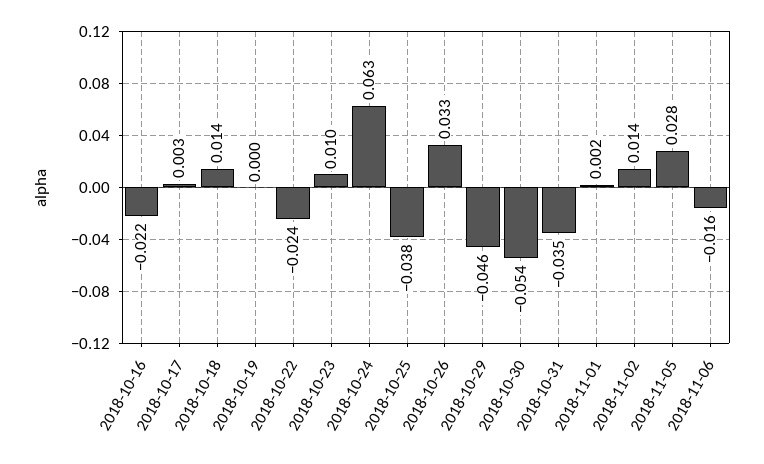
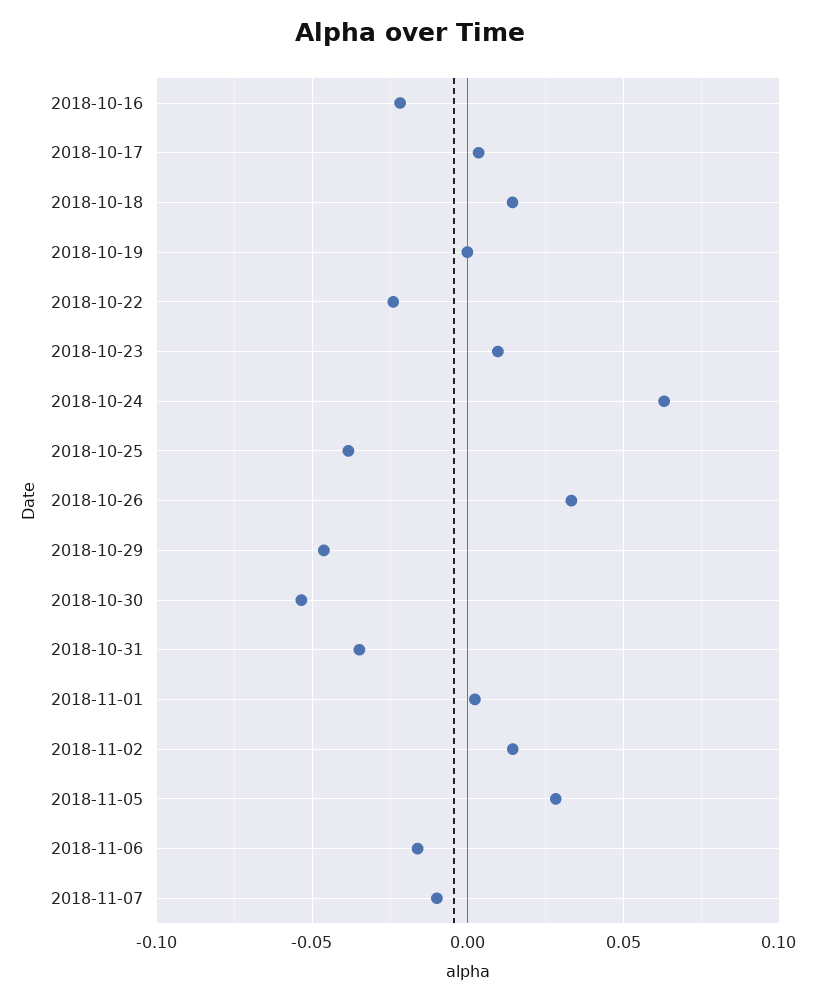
2018-11-07: none -> -0.01

